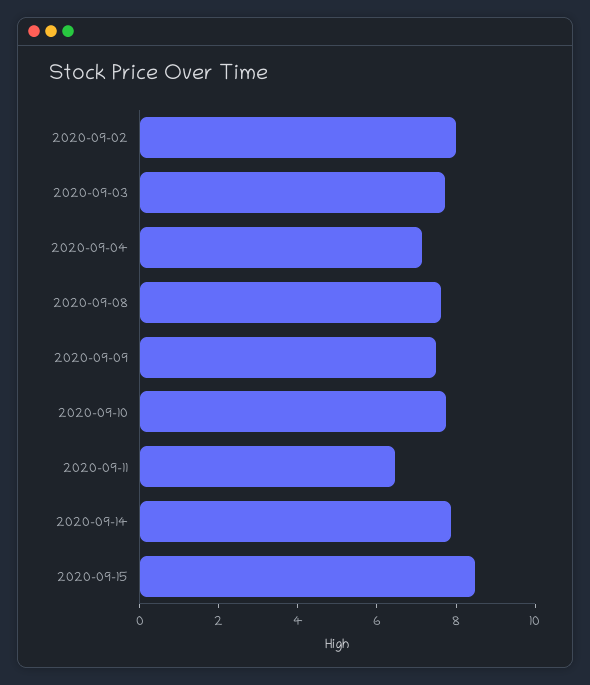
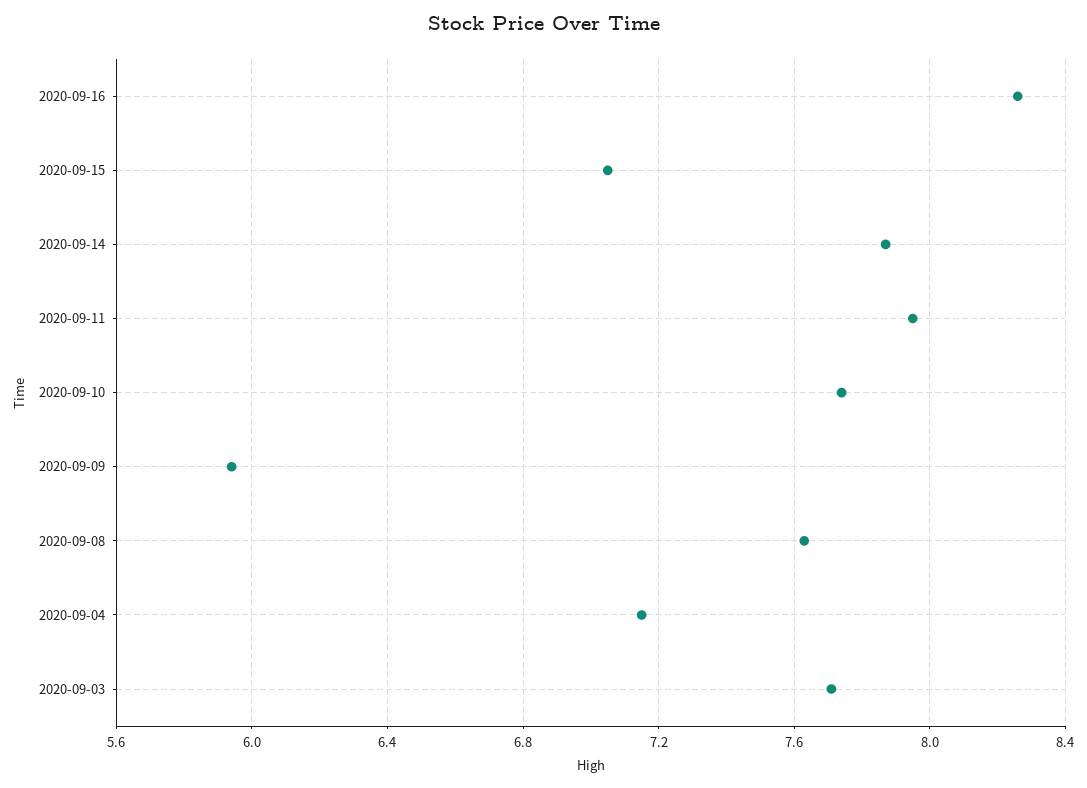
2020-09-02: 8 -> none
2020-09-09: 7.5 -> 5.95
2020-09-11: 6.5 -> 7.95
2020-09-15: 8.5 -> 7.05
2020-09-16: none -> 8.25

